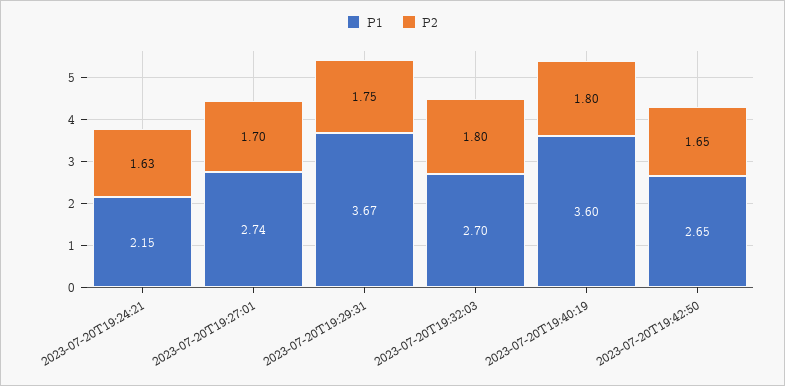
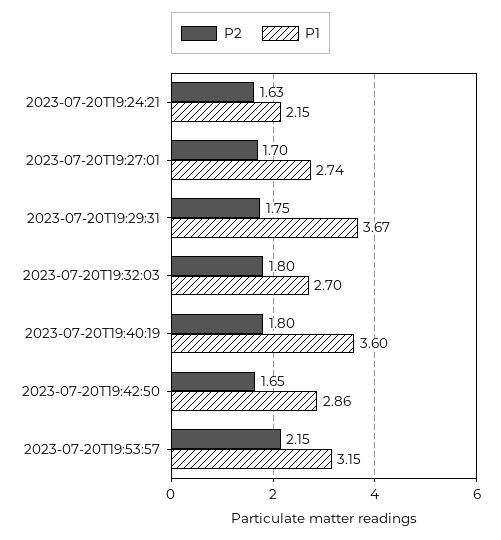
P1, 2023-07-20T19:42:50: 2.65 -> 2.86
P2, 2023-07-20T19:53:57: none -> 2.15
P1, 2023-07-20T19:53:57: none -> 3.15

